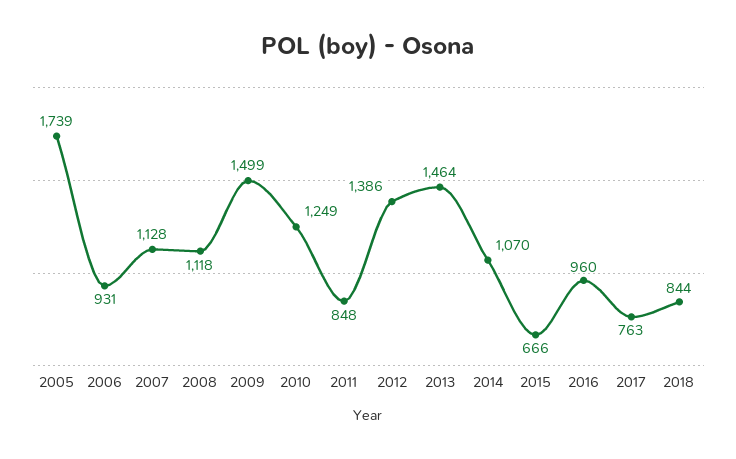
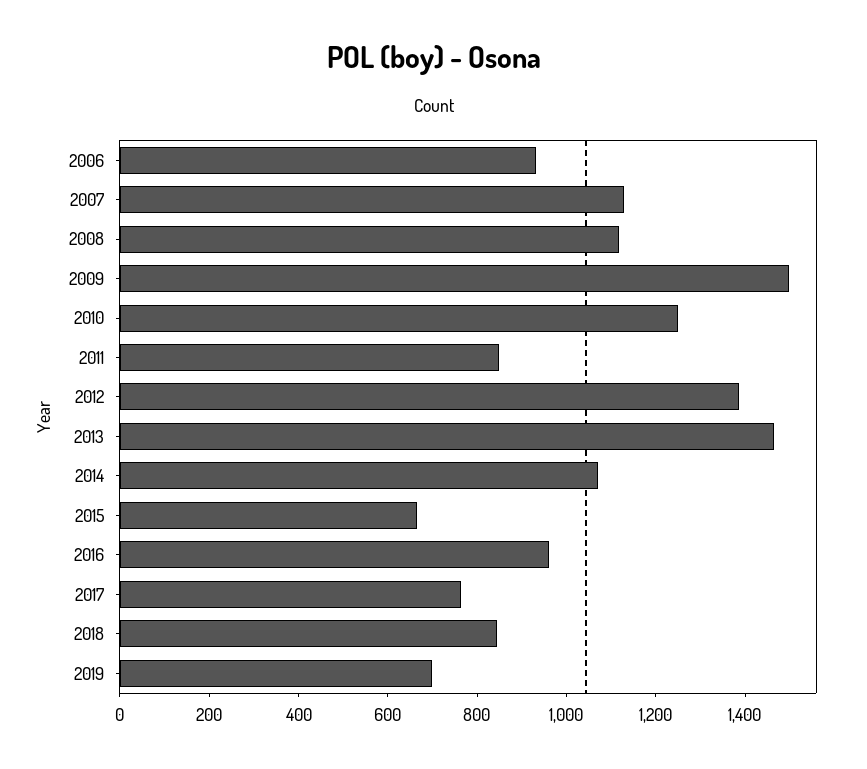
2005: 1739 -> none
2019: none -> 700

